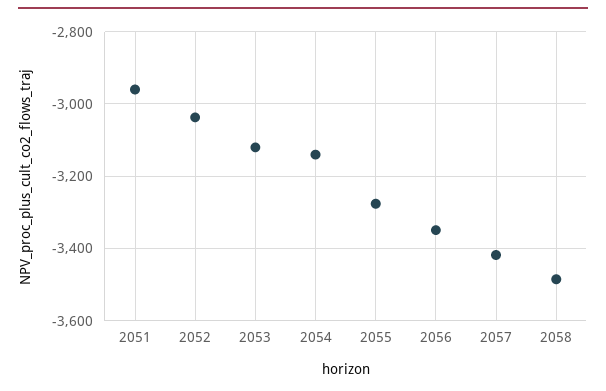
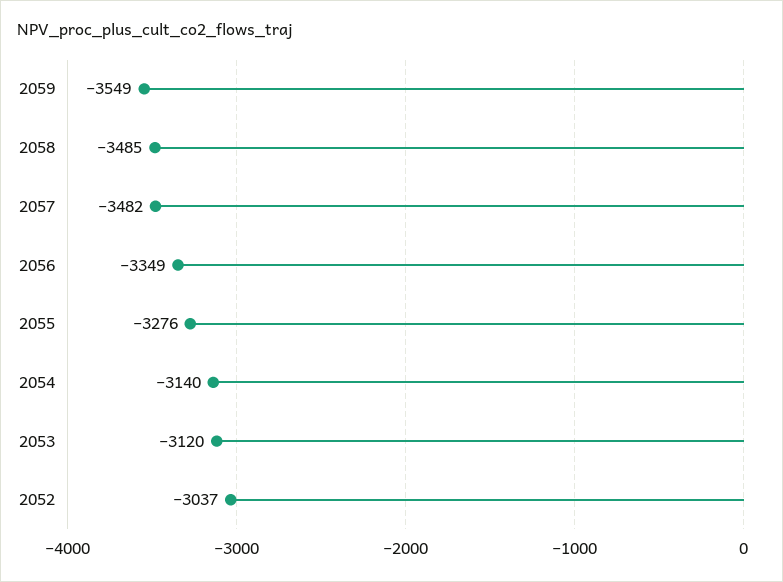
2051: -2960 -> none
2057: -3420 -> -3482
2059: none -> -3549

